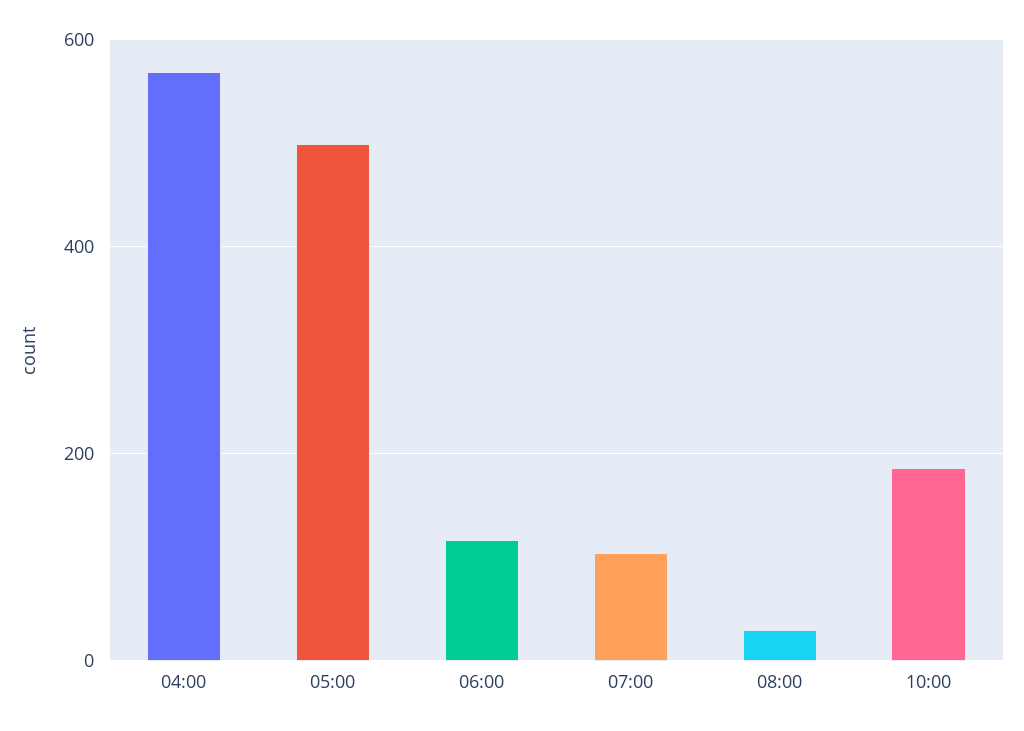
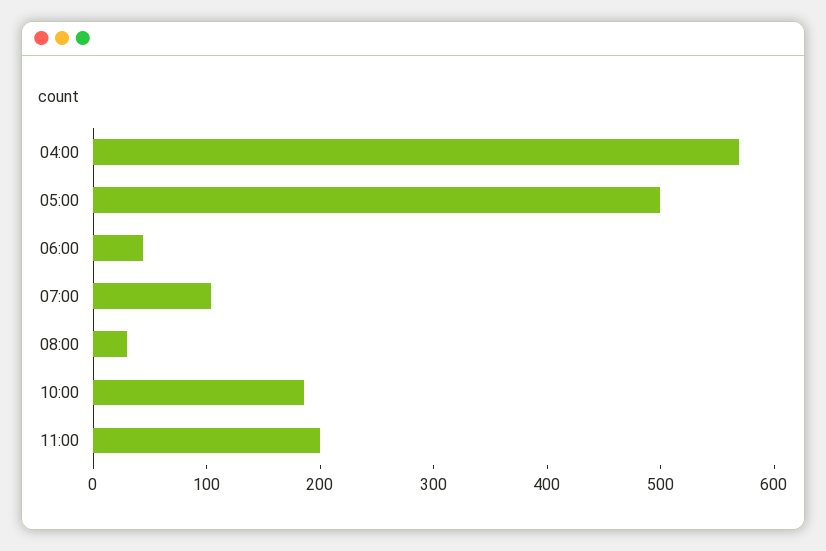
06:00: 120 -> 40
11:00: none -> 200

